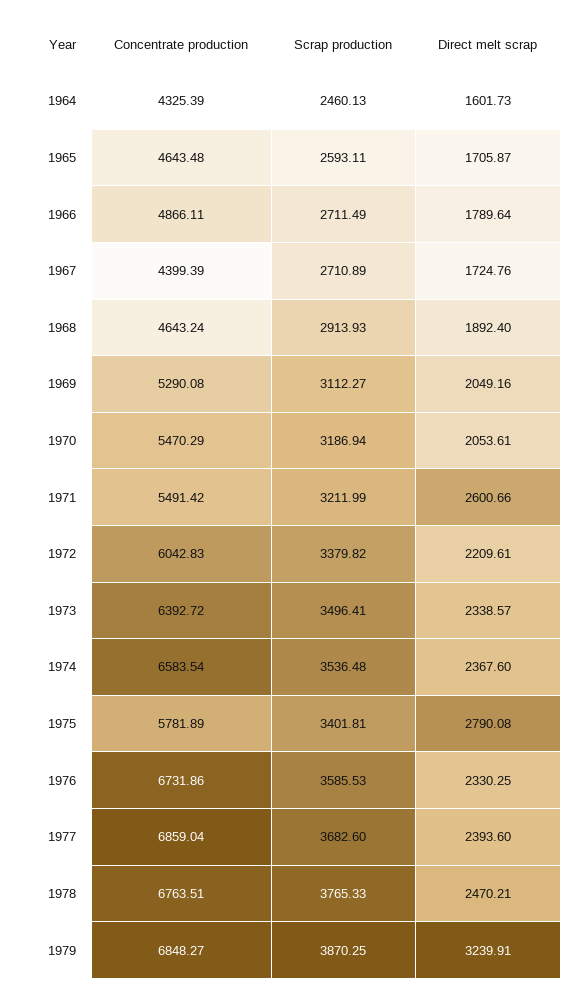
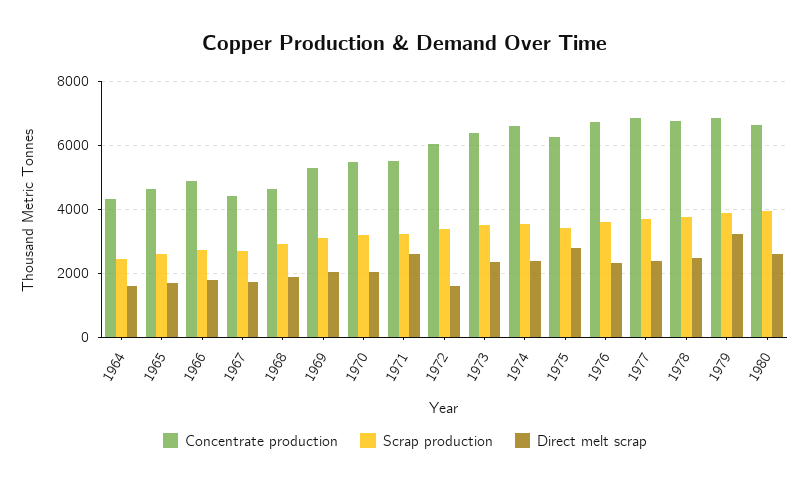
Direct melt scrap, 1972: 2209.61 -> 1600
Concentrate production, 1975: 5781.89 -> 6200
Concentrate production, 1980: none -> 6600
Scrap production, 1980: none -> 4000
Direct melt scrap, 1980: none -> 2600

